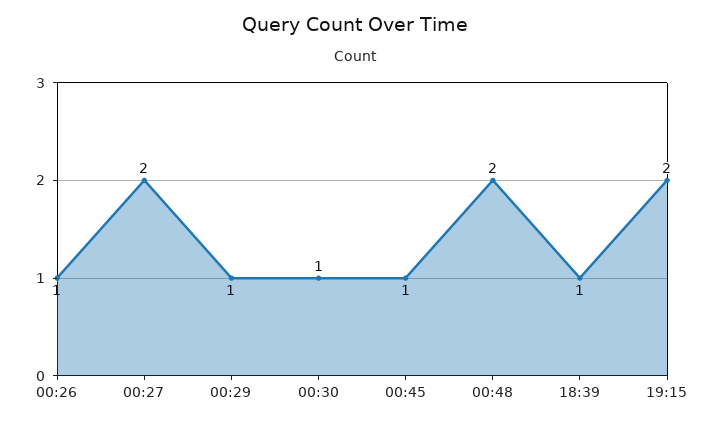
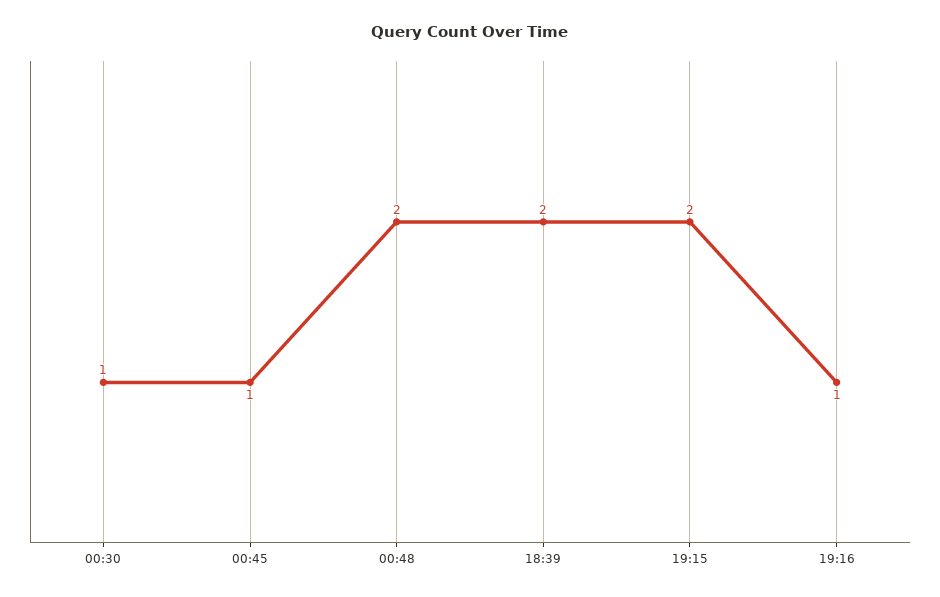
00:26: 1 -> none
00:27: 2 -> none
00:29: 1 -> none
18:39: 1 -> 2
19:16: none -> 1

